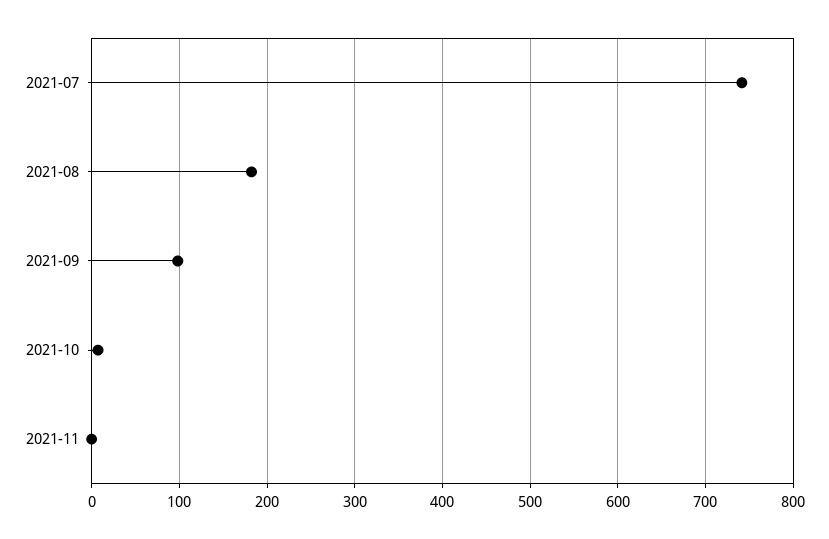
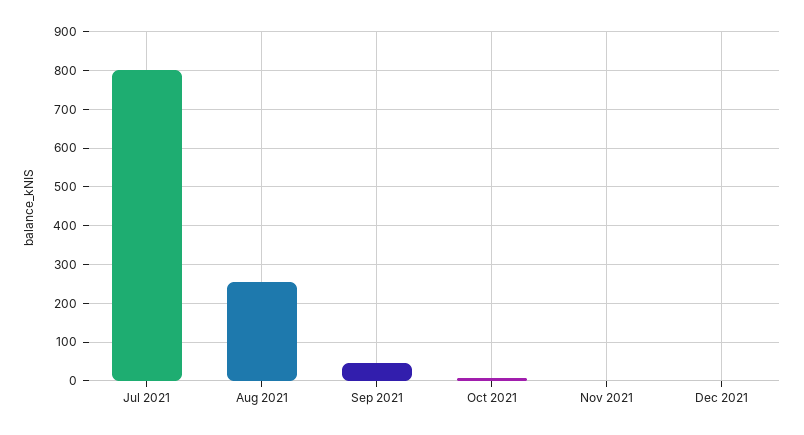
2021-07: 740 -> 800
2021-08: 180 -> 260
2021-09: 100 -> 40
Dec 2021: none -> 0

